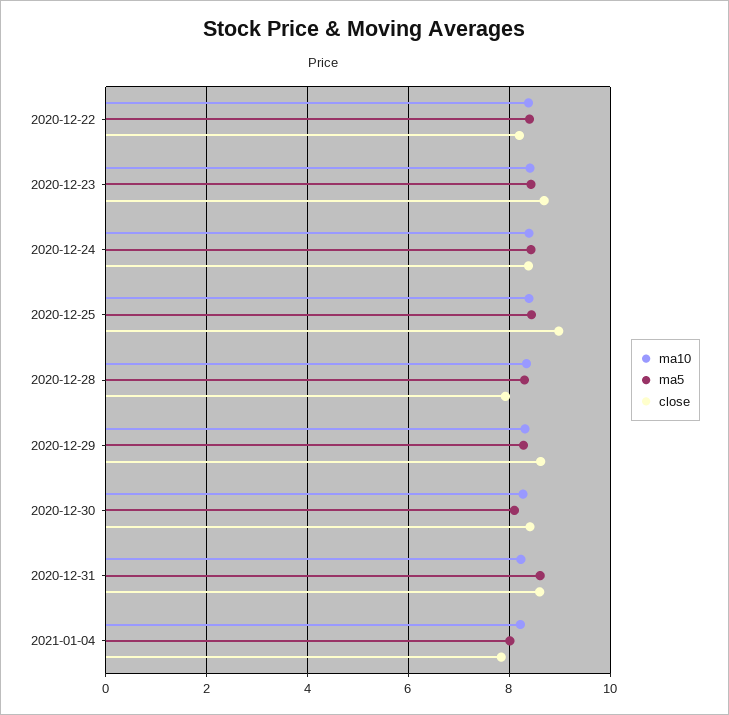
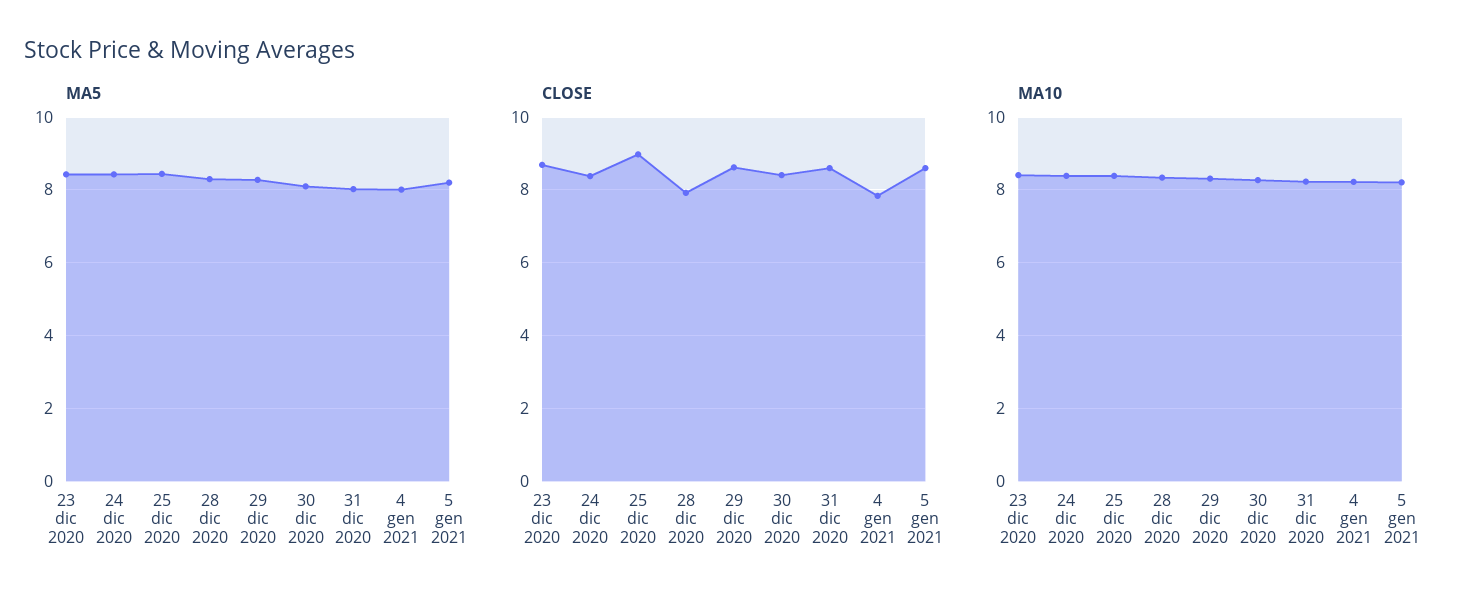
ma10, 2020-12-22: 8.4 -> none
ma5, 2020-12-22: 8.4 -> none
close, 2020-12-22: 8.2 -> none
ma5, 2020-12-31: 8.6 -> 8
ma5, 5 gen 2021: none -> 8.2
close, 5 gen 2021: none -> 8.6
ma10, 5 gen 2021: none -> 8.2

